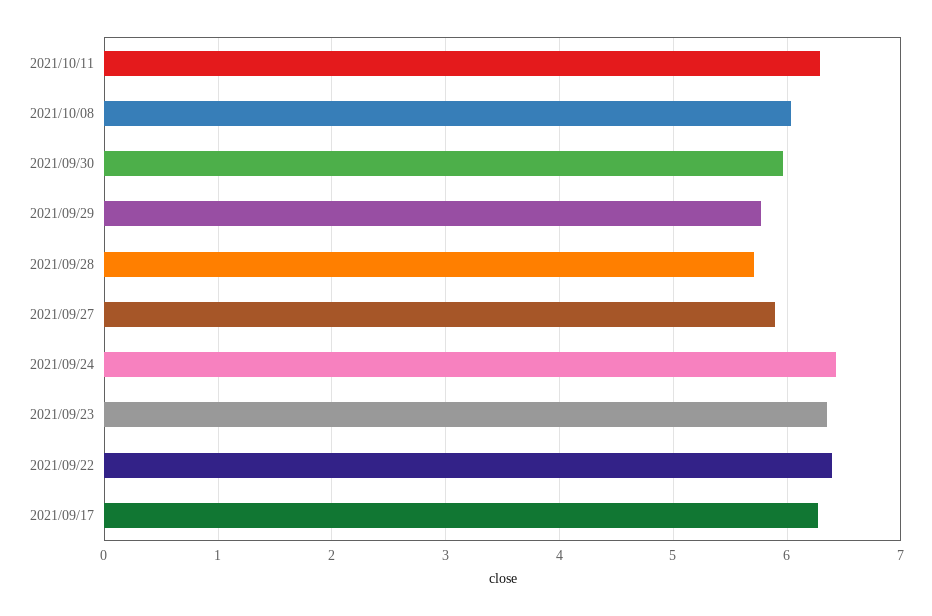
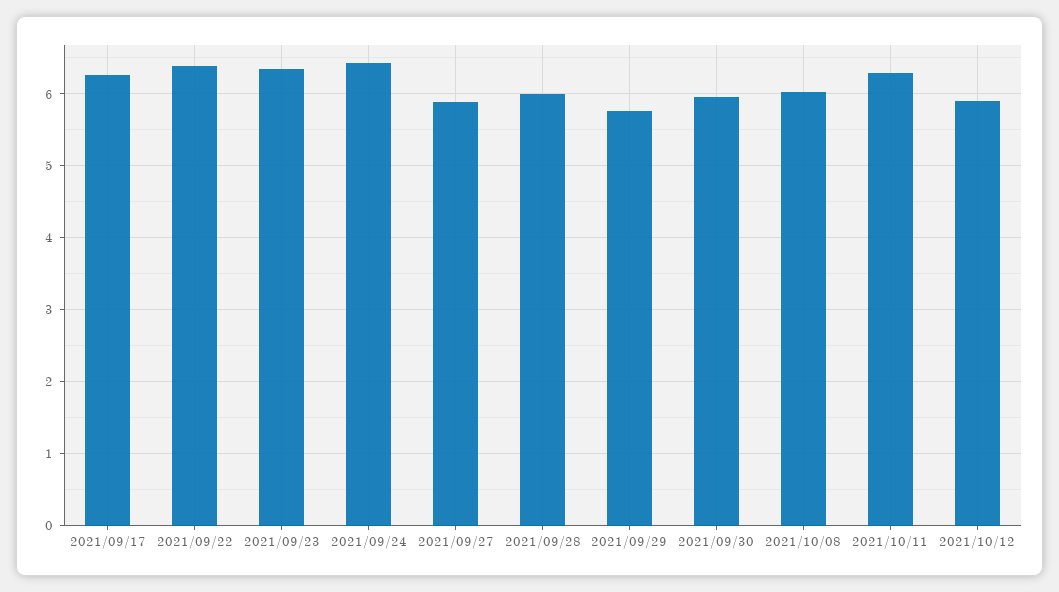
2021/09/28: 5.7 -> 6
2021/10/12: none -> 5.9

